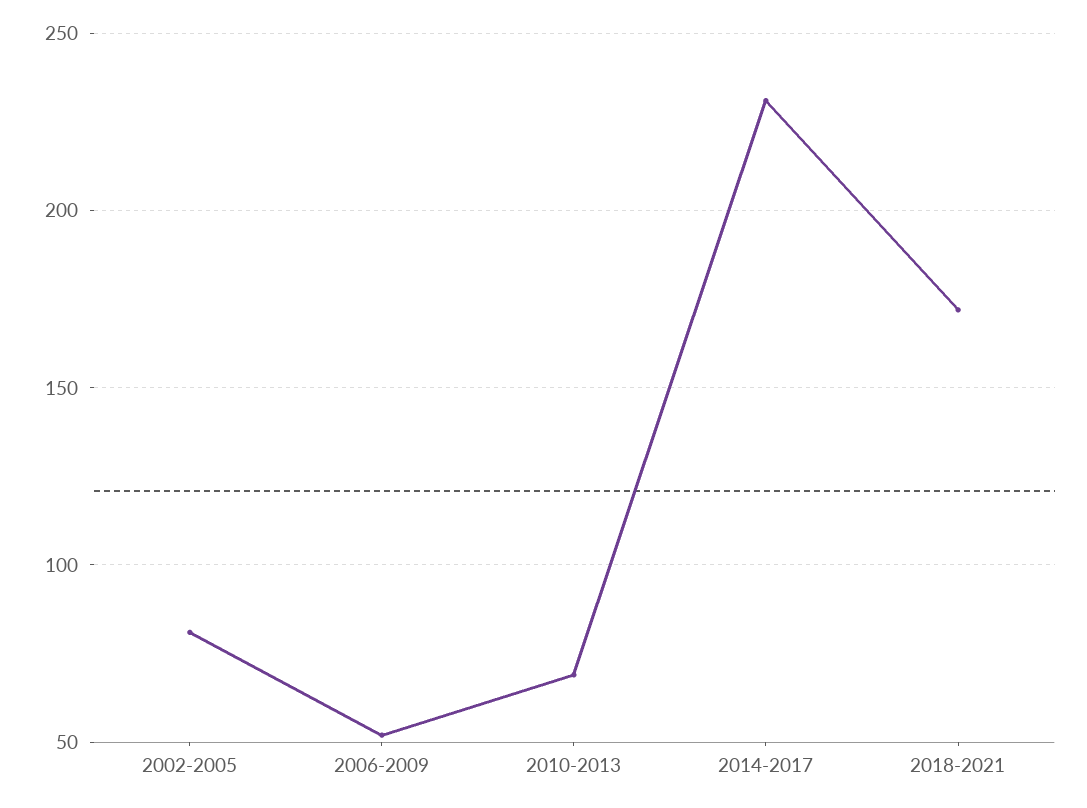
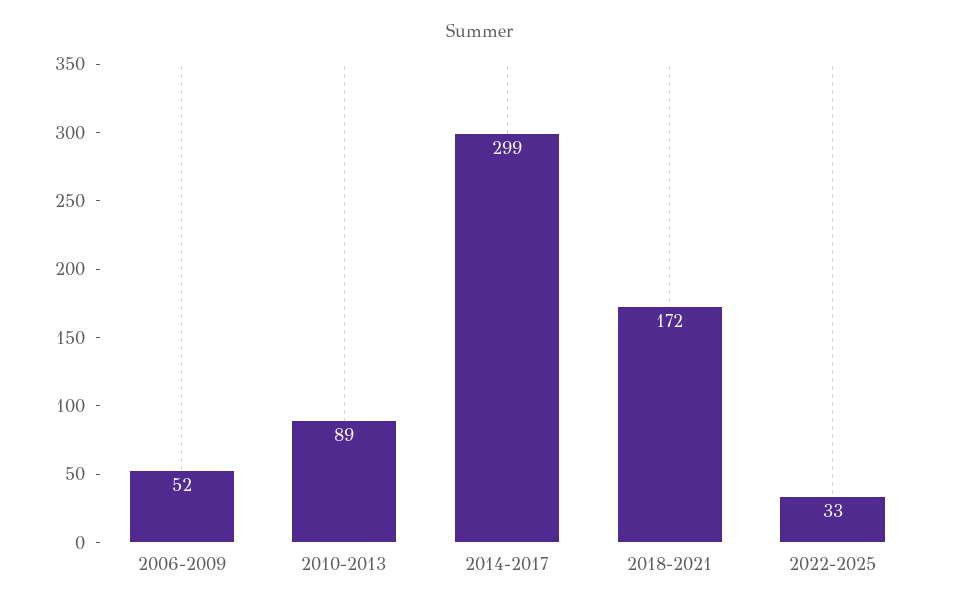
2002-2005: 80 -> none
2010-2013: 70 -> 89
2014-2017: 230 -> 299
2022-2025: none -> 33

